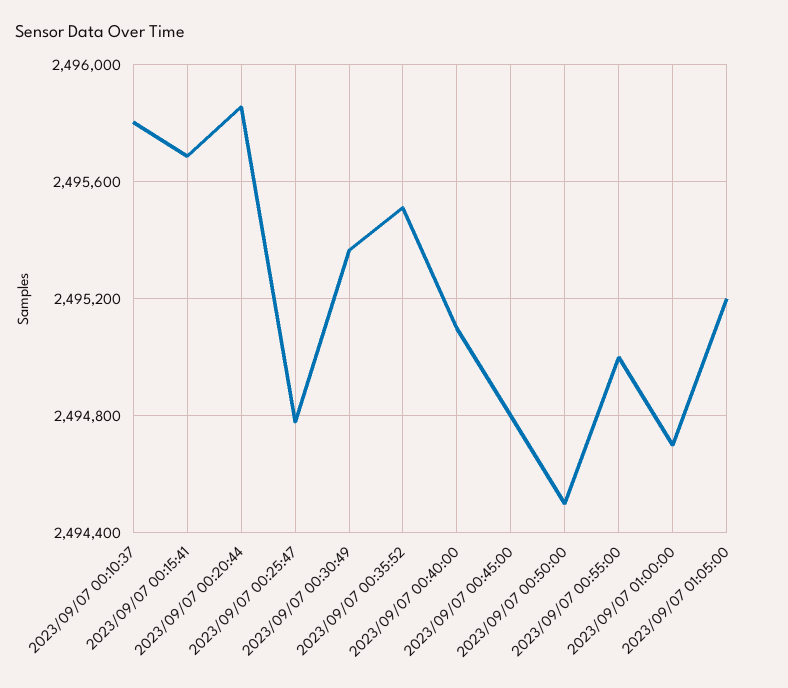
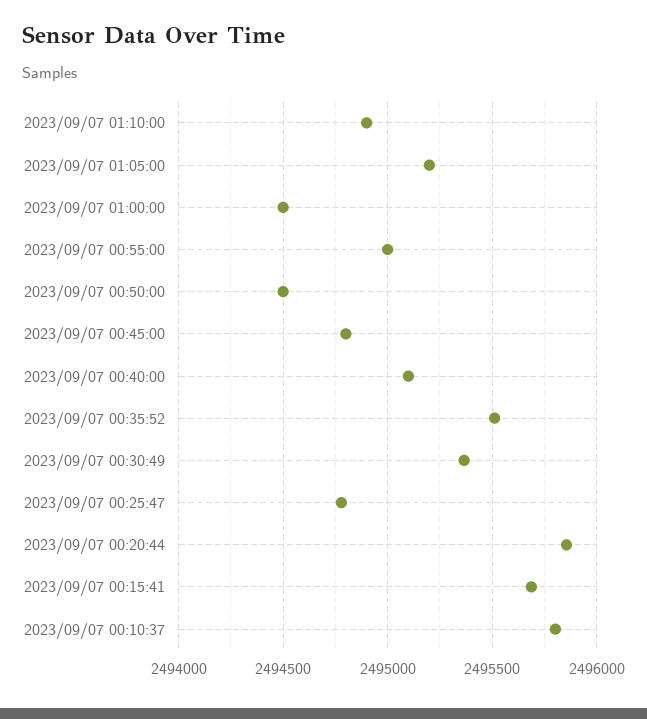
2023/09/07 01:00:00: 2494700 -> 2494500
2023/09/07 01:10:00: none -> 2494900

